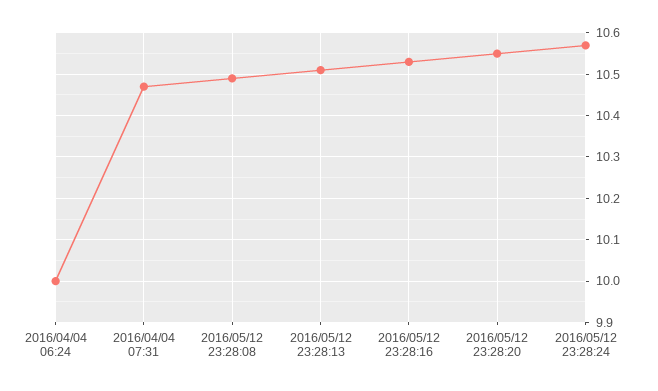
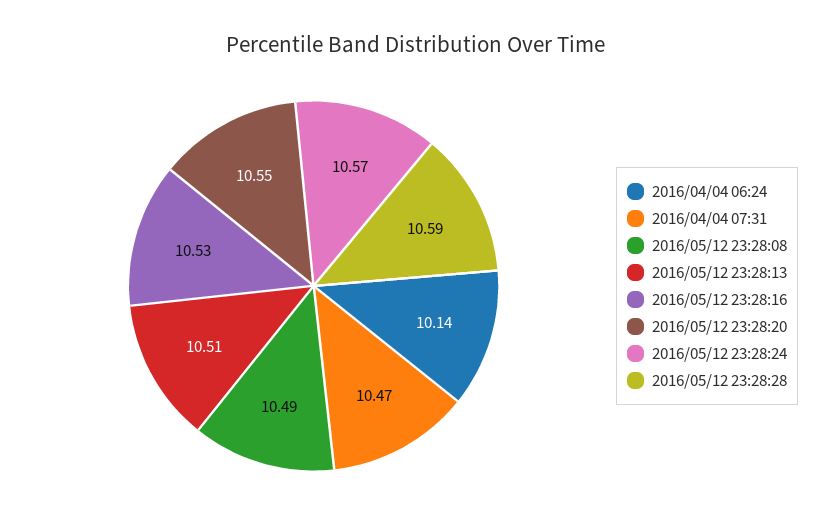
2016/04/04 06:24: 10 -> 10.14
2016/05/12 23:28:28: none -> 10.59

